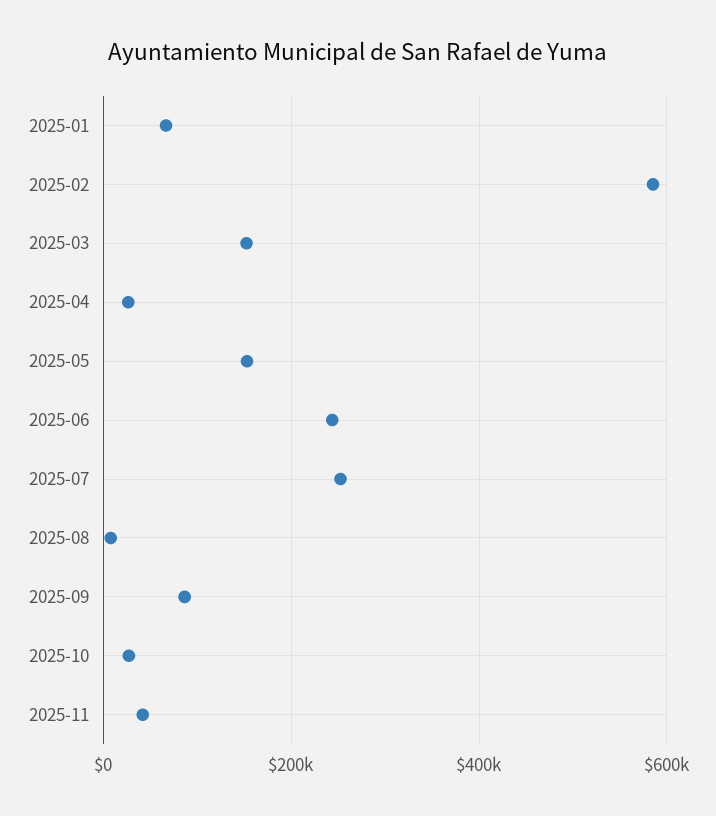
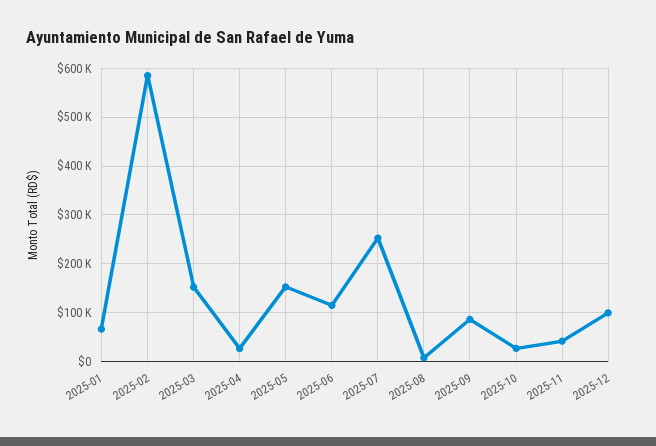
2025-06: 240000 -> 120000
2025-12: none -> 100000

